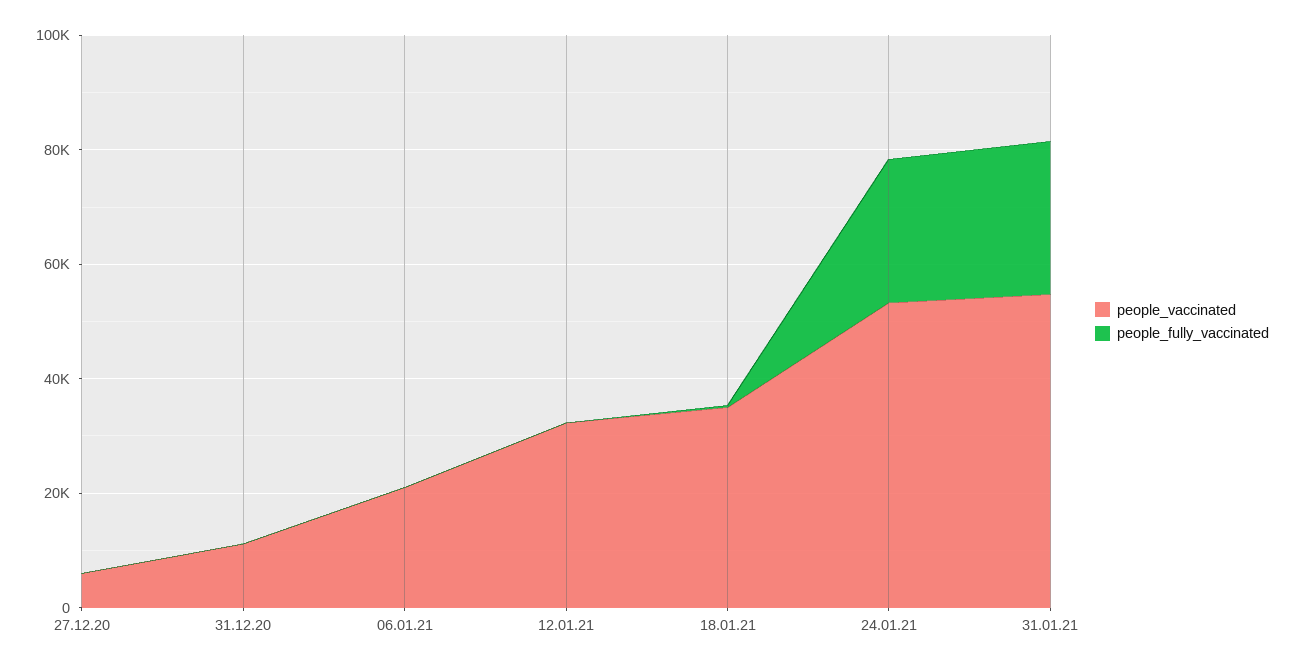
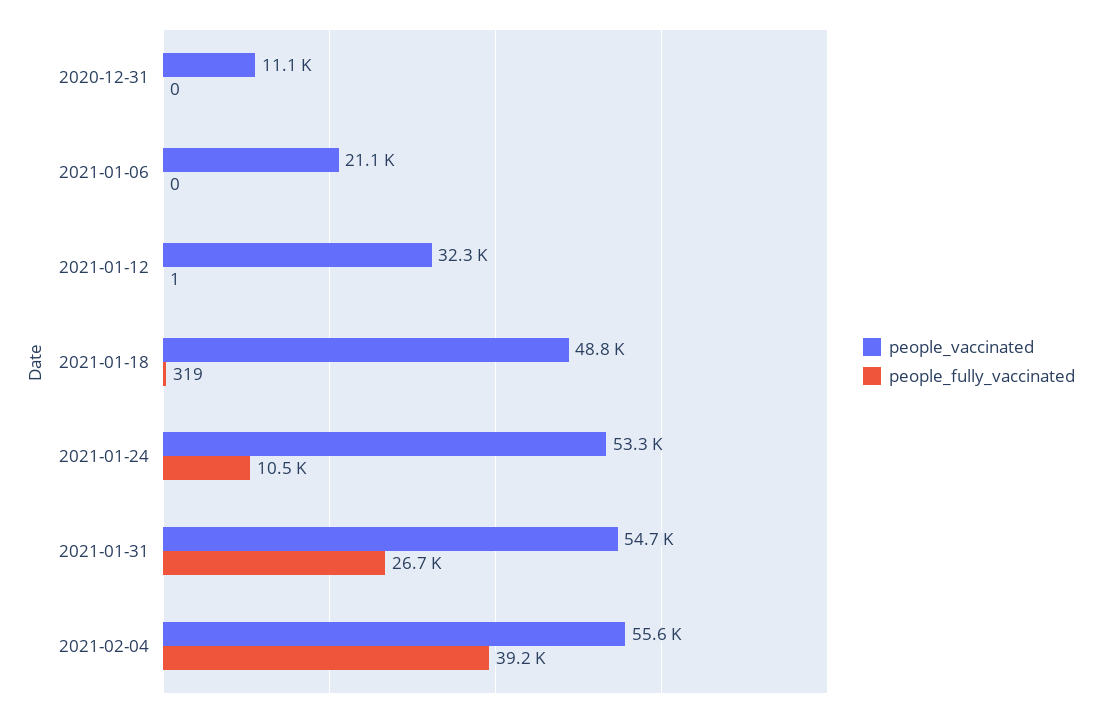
people_vaccinated, 27.12.20: 5000 -> none
people_fully_vaccinated, 27.12.20: 0 -> none
people_vaccinated, 18.01.21: 35000 -> 48800
people_fully_vaccinated, 24.01.21: 25000 -> 10500
people_vaccinated, 2021-02-04: none -> 55600
people_fully_vaccinated, 2021-02-04: none -> 39200

